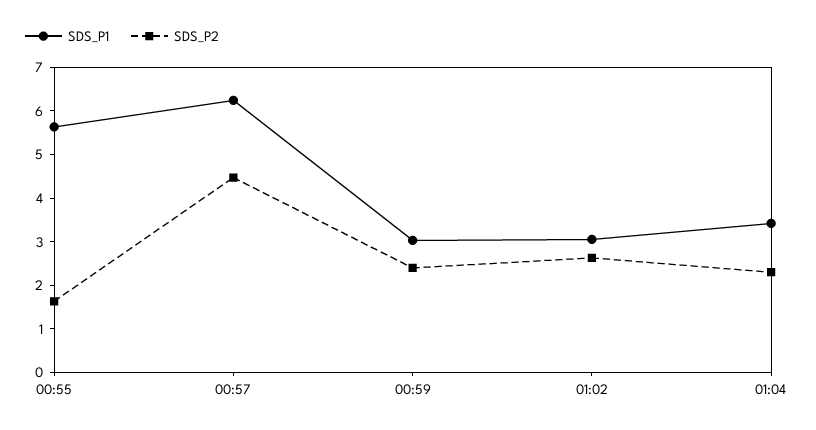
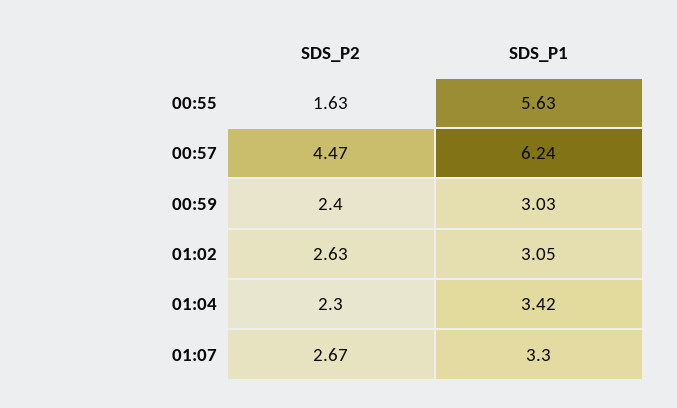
SDS_P2, 01:07: none -> 2.67
SDS_P1, 01:07: none -> 3.3

